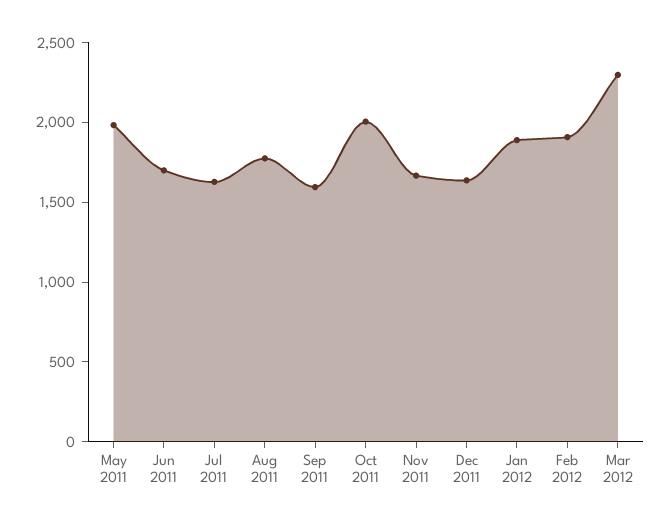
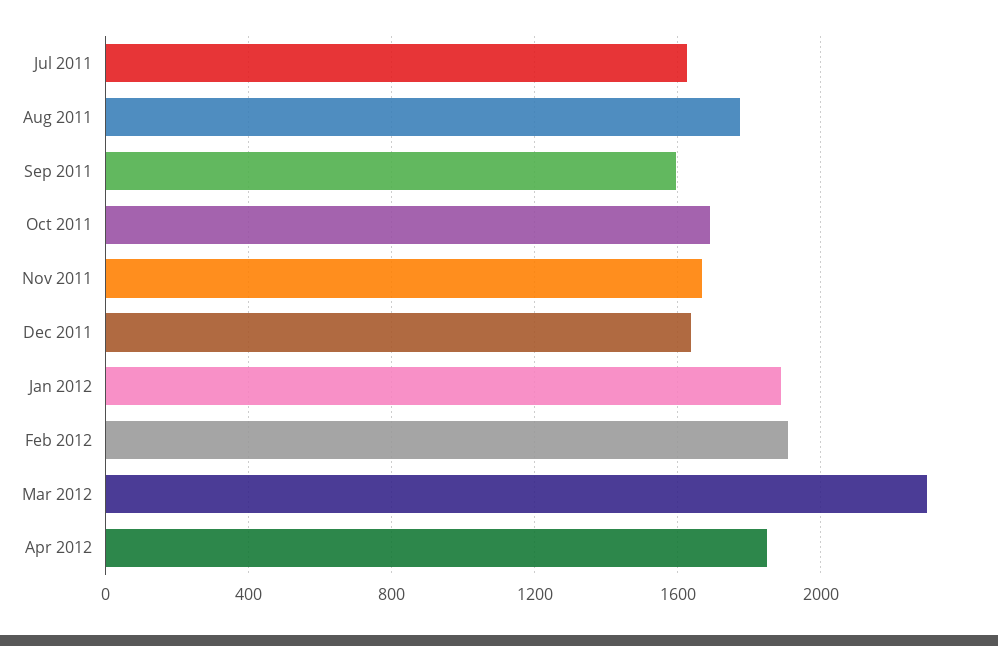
May 2011: 2000 -> none
Jun 2011: 1700 -> none
Oct 2011: 2000 -> 1700
Apr 2012: none -> 1850

